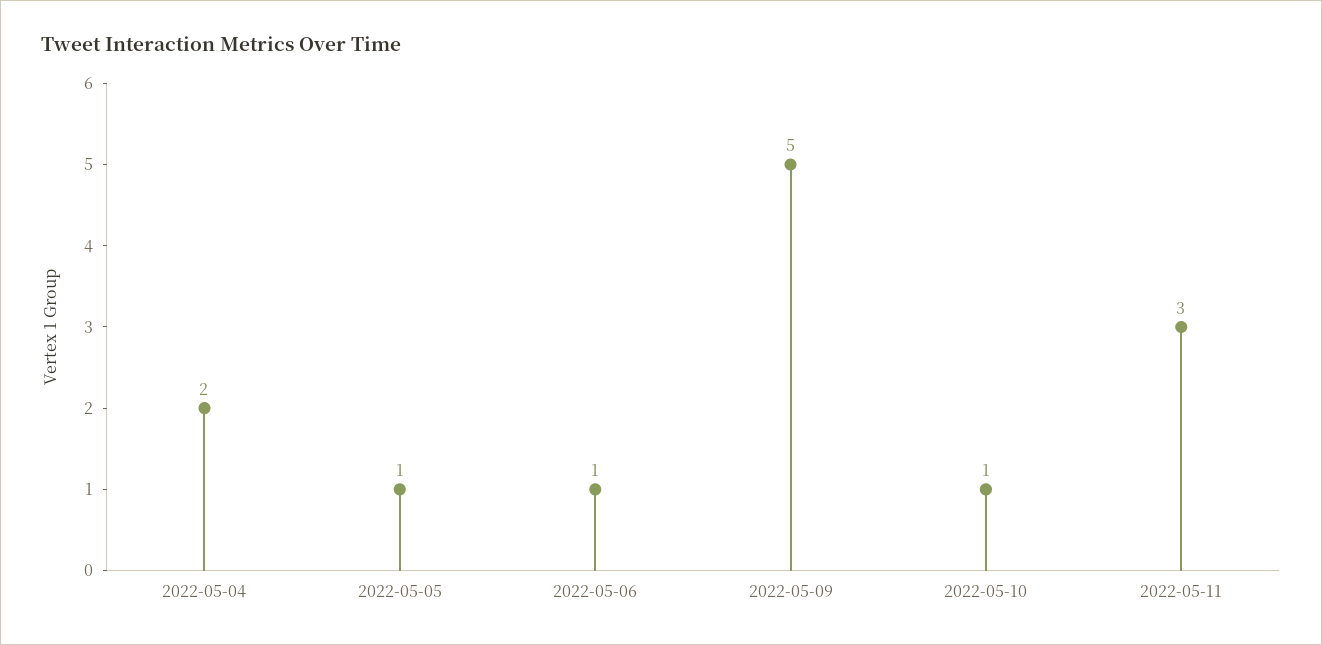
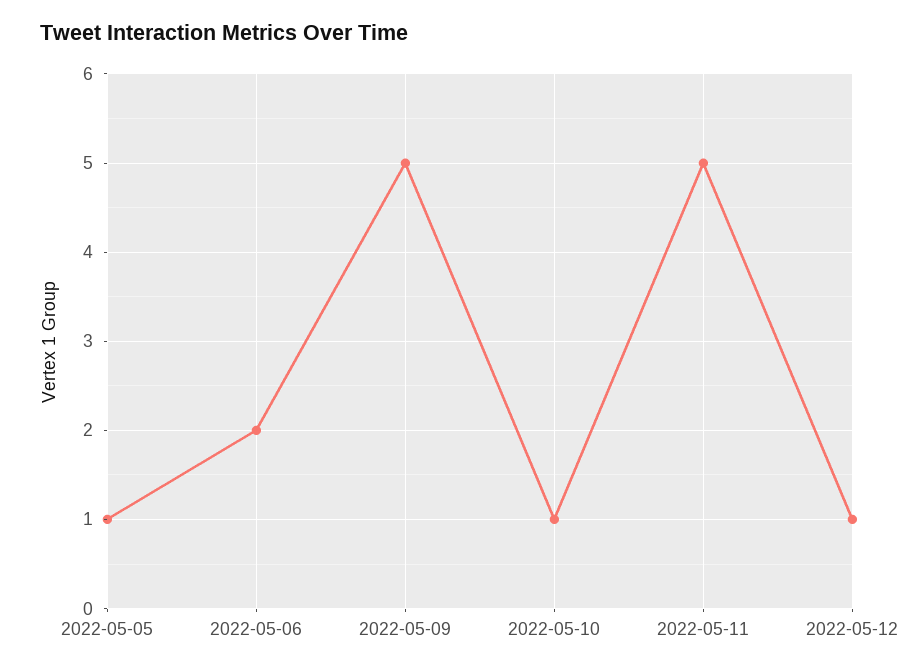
2022-05-04: 2 -> none
2022-05-06: 1 -> 2
2022-05-11: 3 -> 5
2022-05-12: none -> 1

